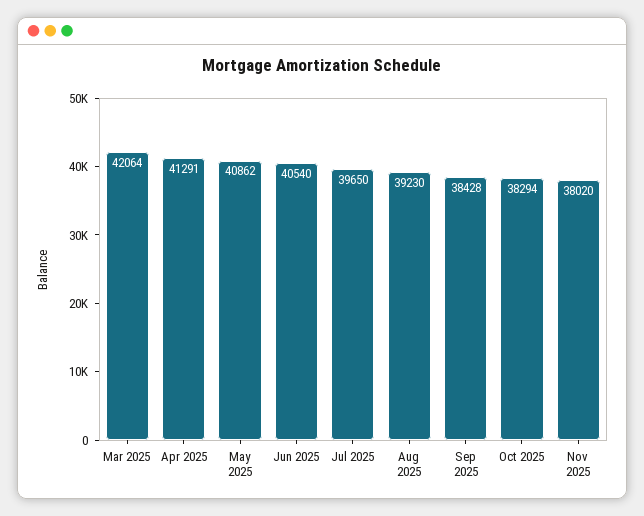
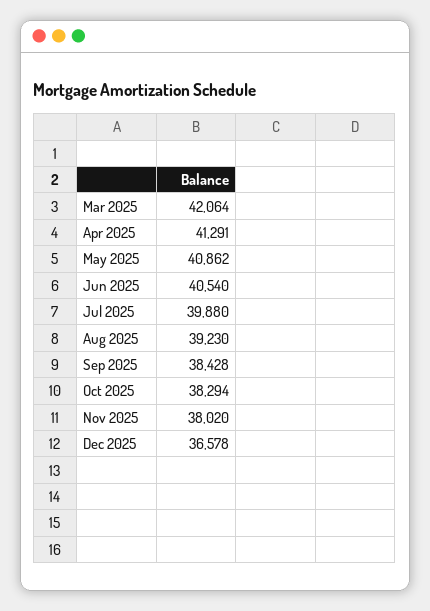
Jul 2025: 39650 -> 39880
Dec 2025: none -> 36578

